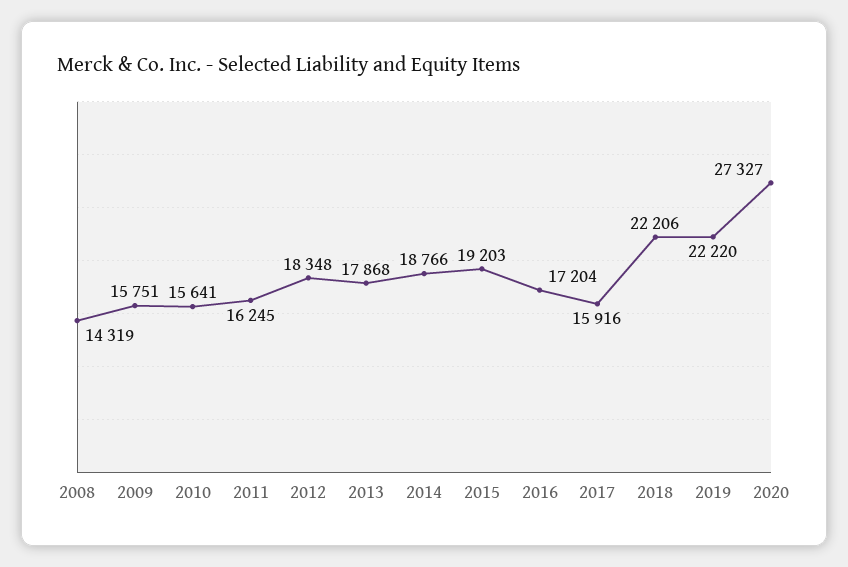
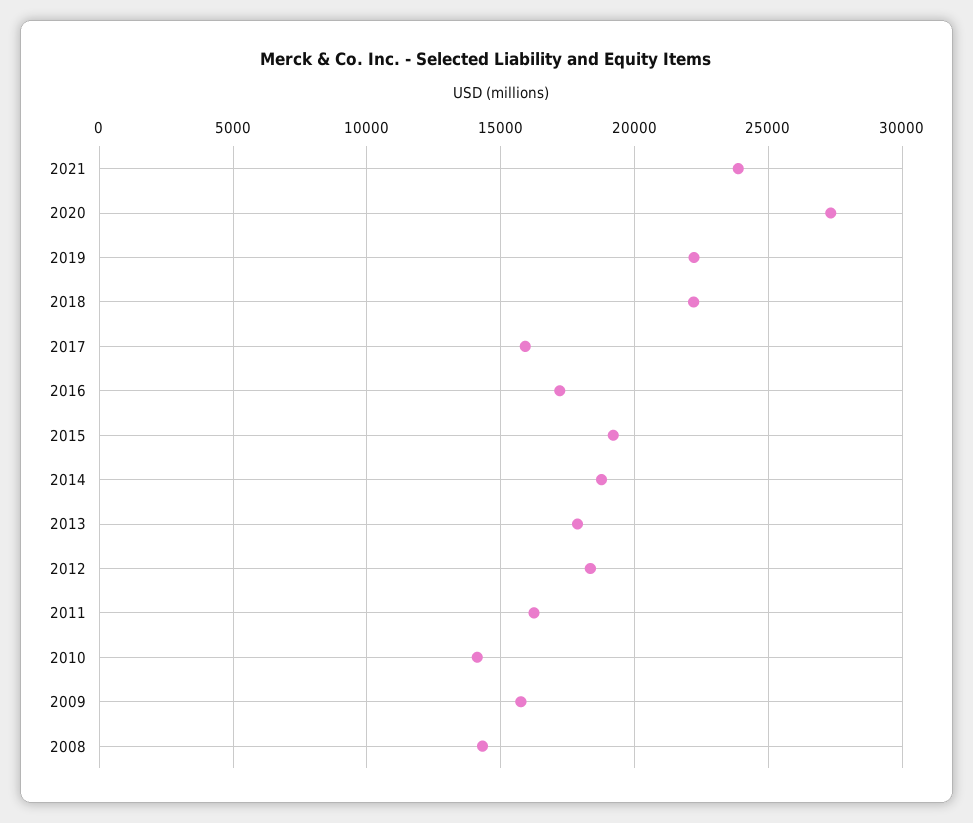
2010: 15641 -> 14000
2021: none -> 24000

